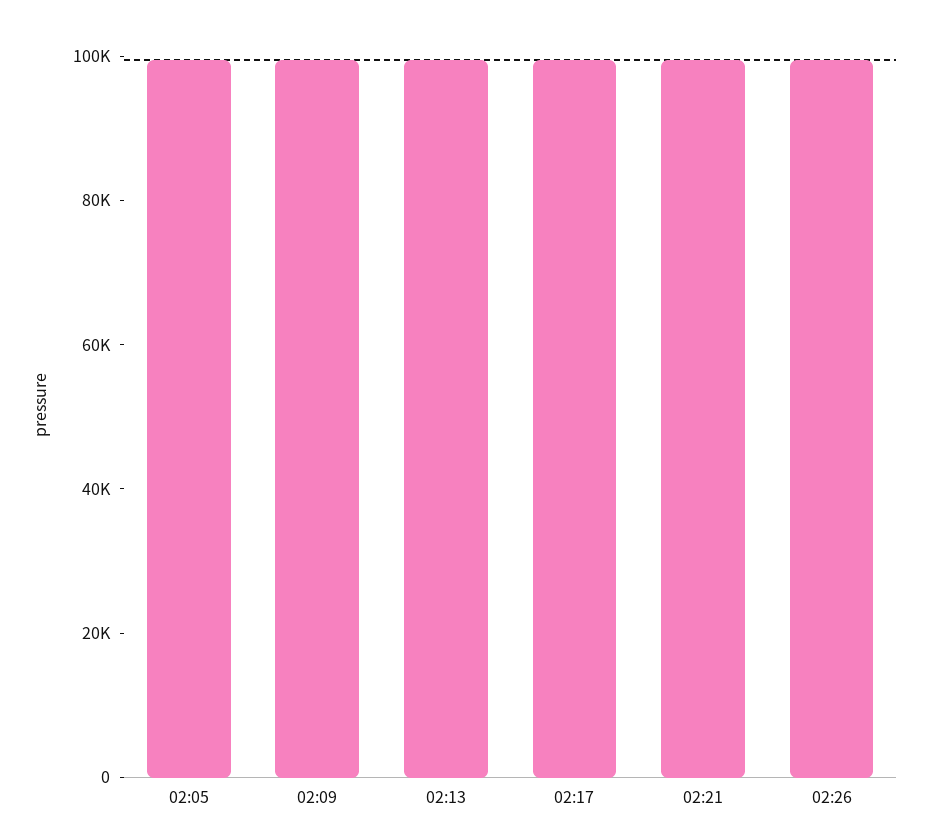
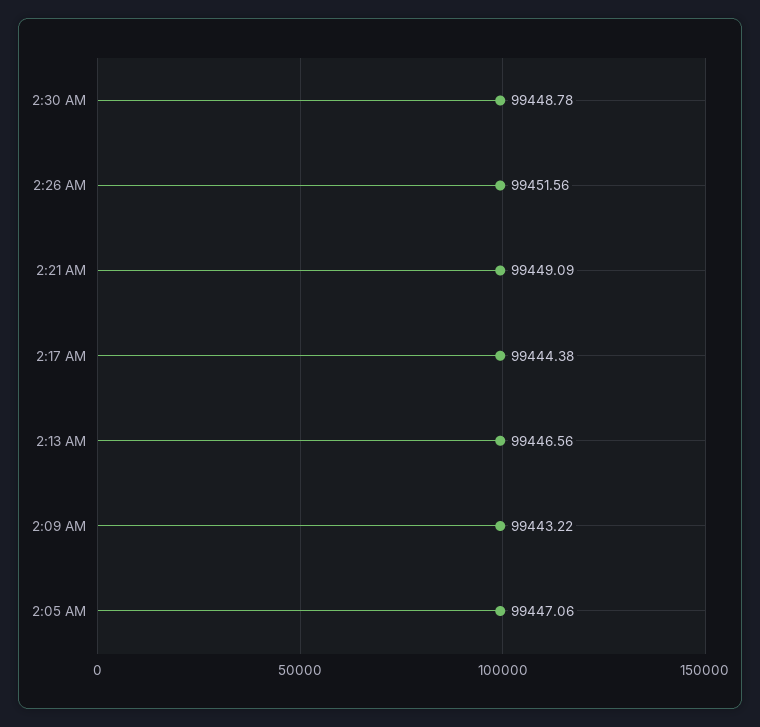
2:30 AM: none -> 99448.78

